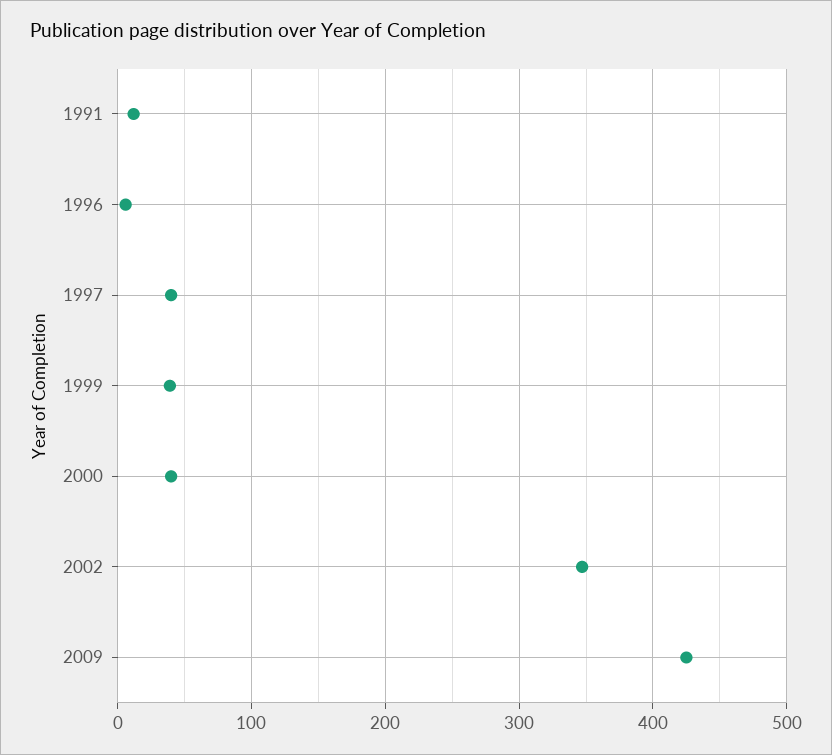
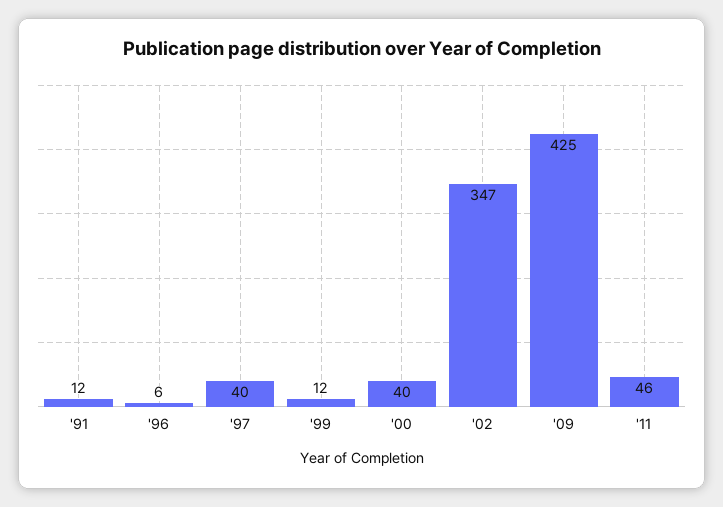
1999: 40 -> 12
'11: none -> 46

